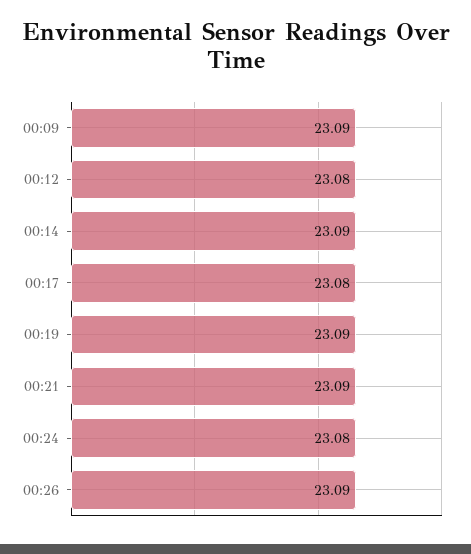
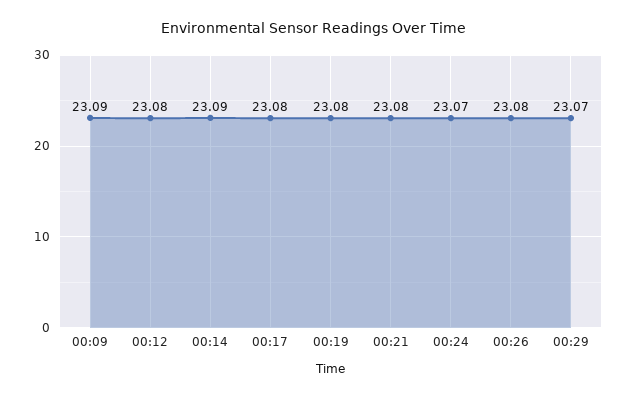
00:19: 23.09 -> 23.08
00:21: 23.09 -> 23.08
00:24: 23.08 -> 23.07
00:26: 23.09 -> 23.08
00:29: none -> 23.07

